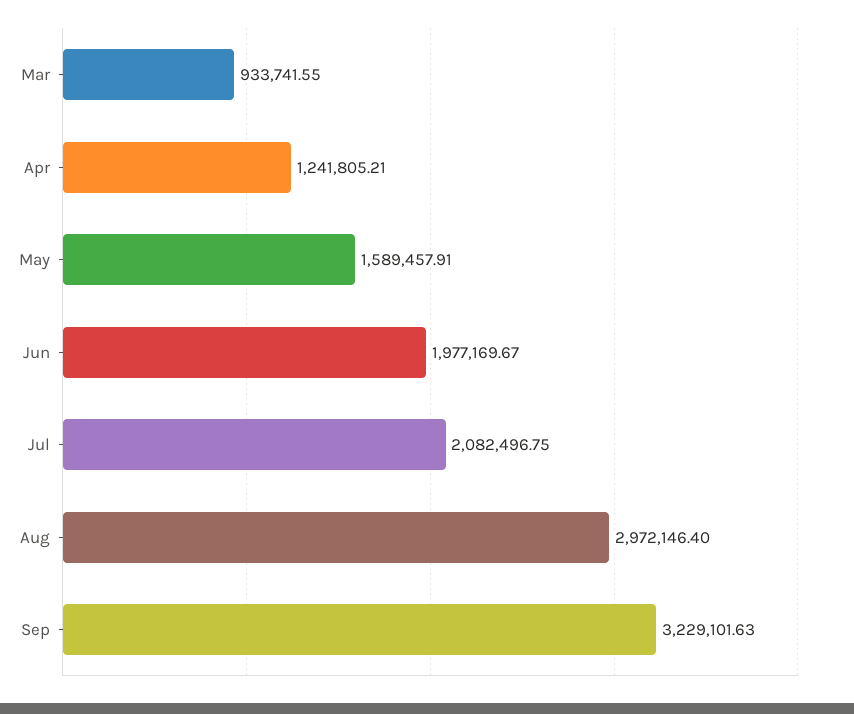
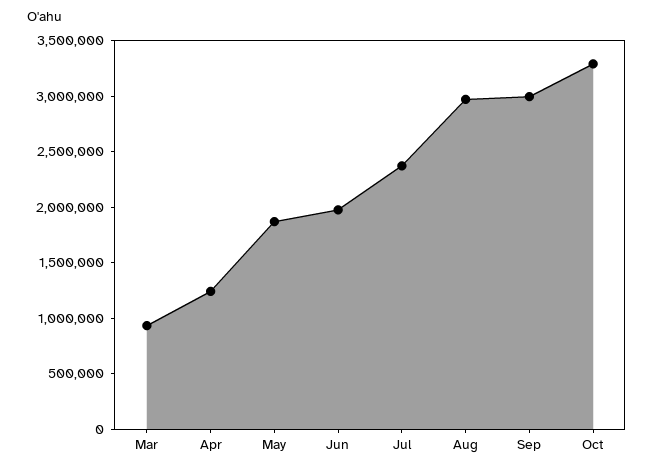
May: 1589457.91 -> 1900000
Jul: 2082496.75 -> 2400000
Sep: 3229101.63 -> 3000000
Oct: none -> 3300000

